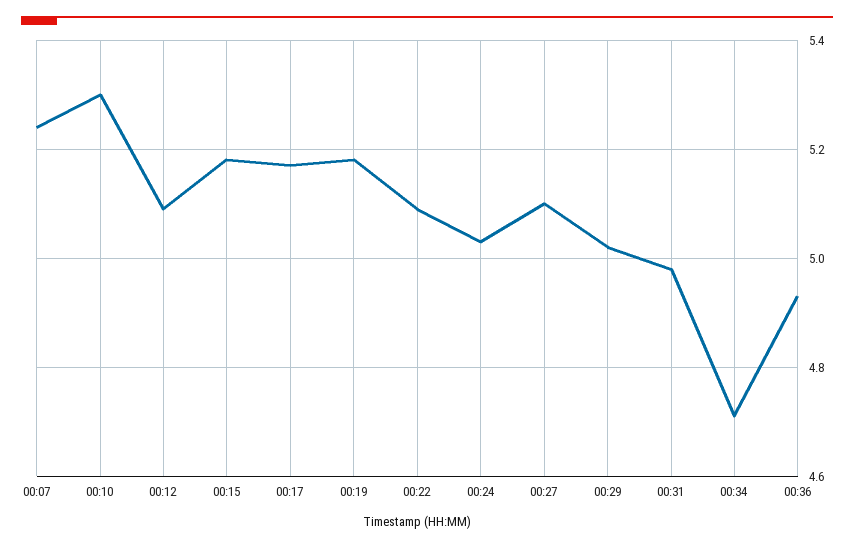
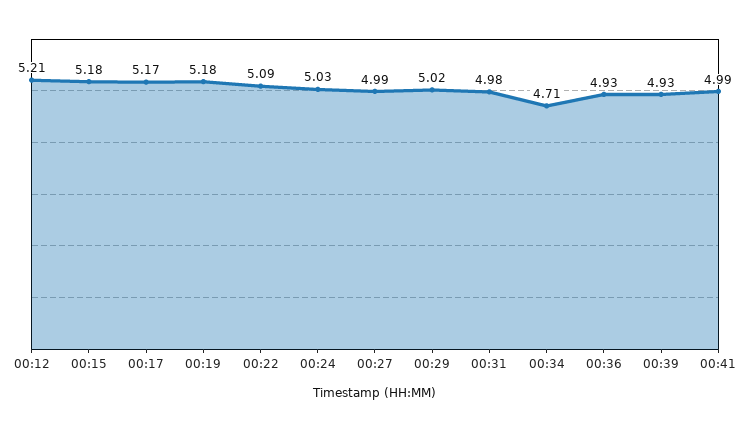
00:07: 5.25 -> none
00:10: 5.3 -> none
00:12: 5.1 -> 5.21
00:27: 5.1 -> 4.99
00:39: none -> 4.93
00:41: none -> 4.99

